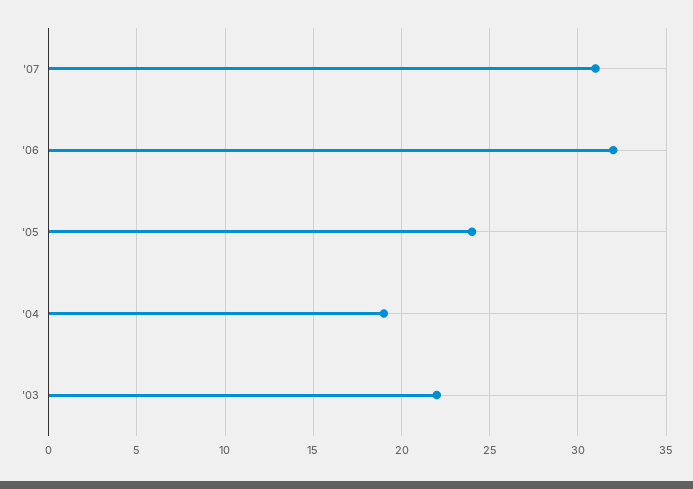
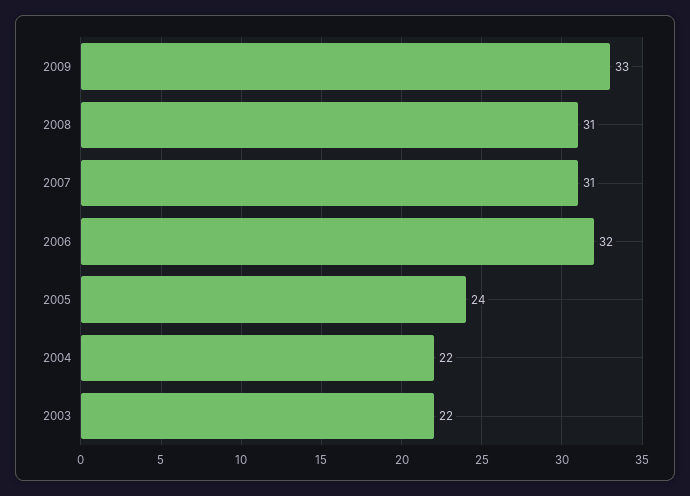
'04: 19 -> 22
2009: none -> 33
2008: none -> 31

